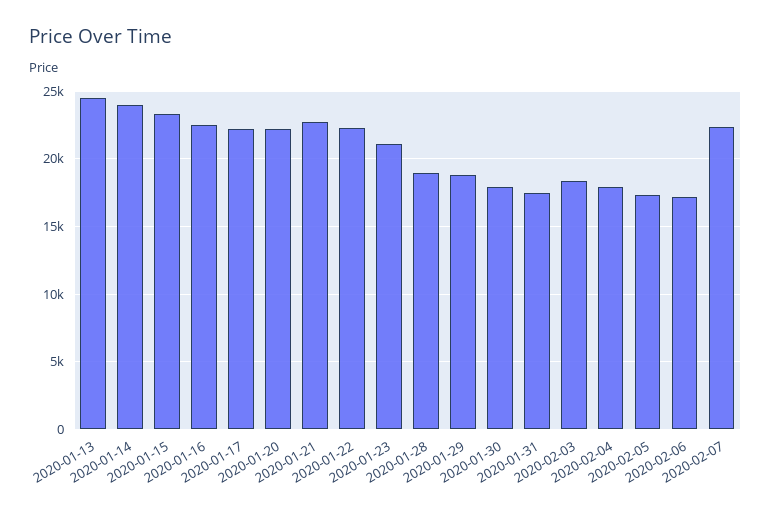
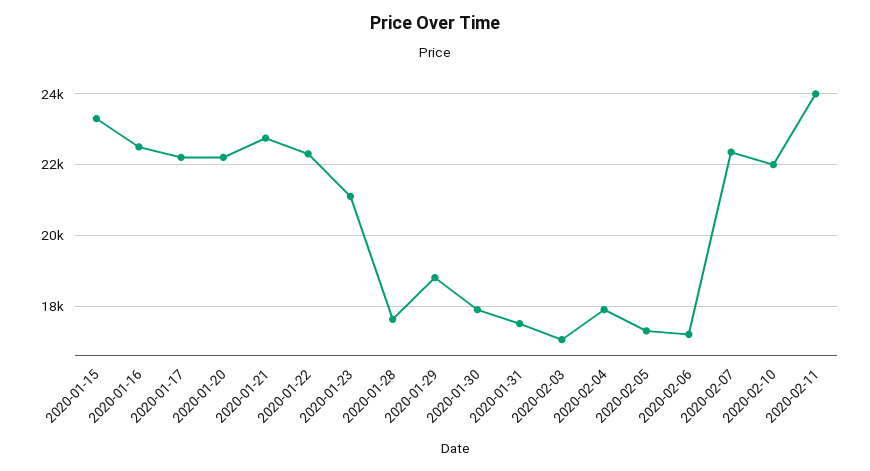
2020-01-13: 24500 -> none
2020-01-14: 24000 -> none
2020-01-28: 19000 -> 17600
2020-02-03: 18500 -> 17000
2020-02-10: none -> 22000
2020-02-11: none -> 24000

